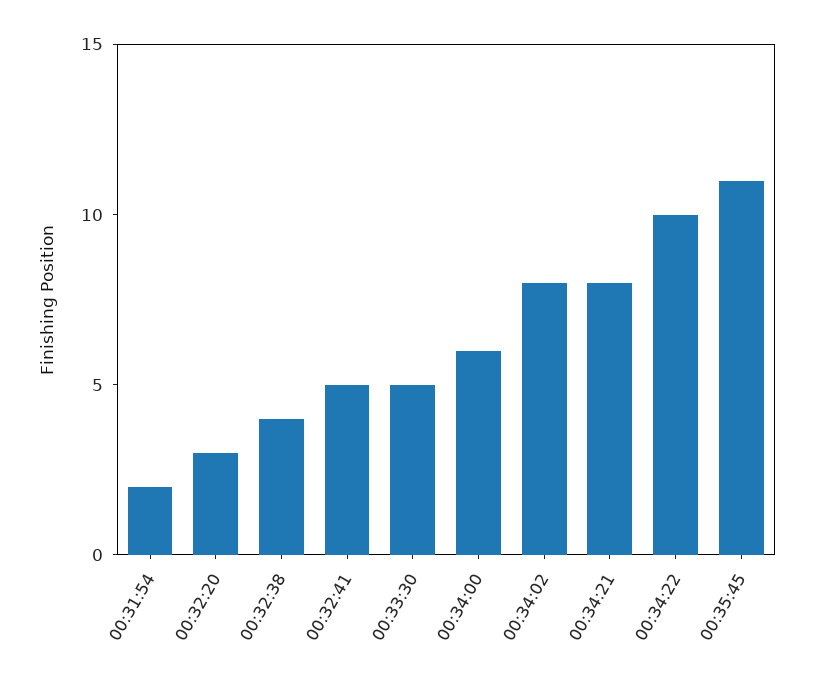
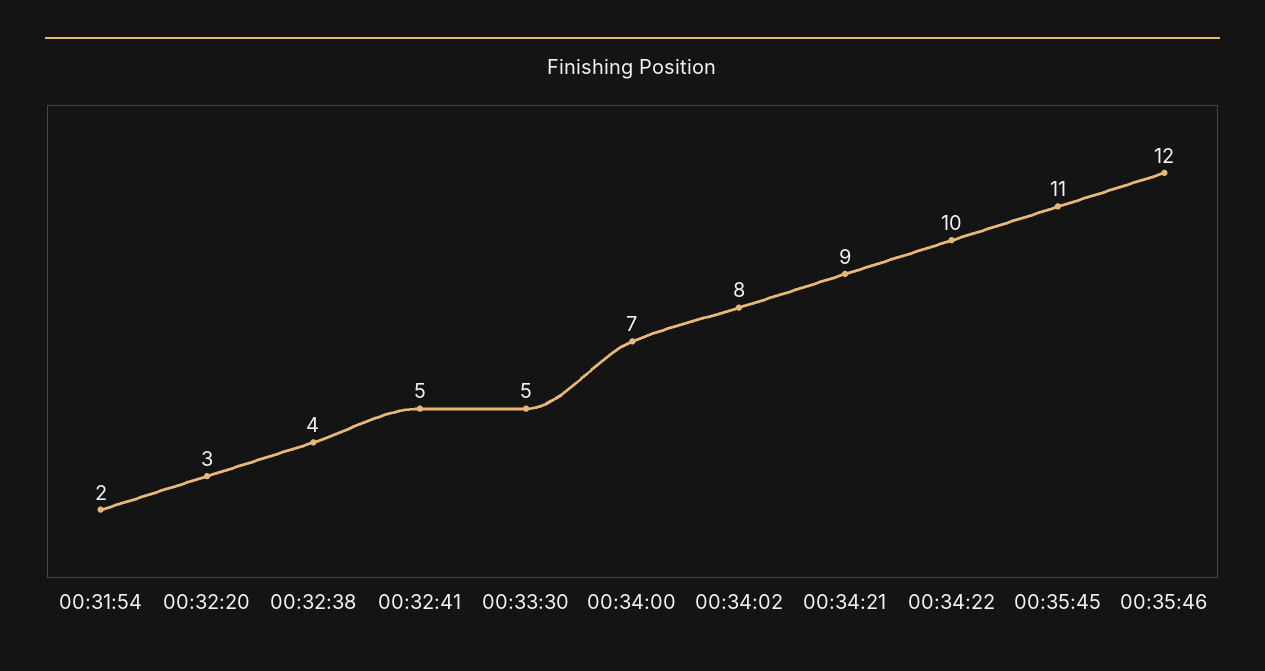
00:34:00: 6 -> 7
00:34:21: 8 -> 9
00:35:46: none -> 12

